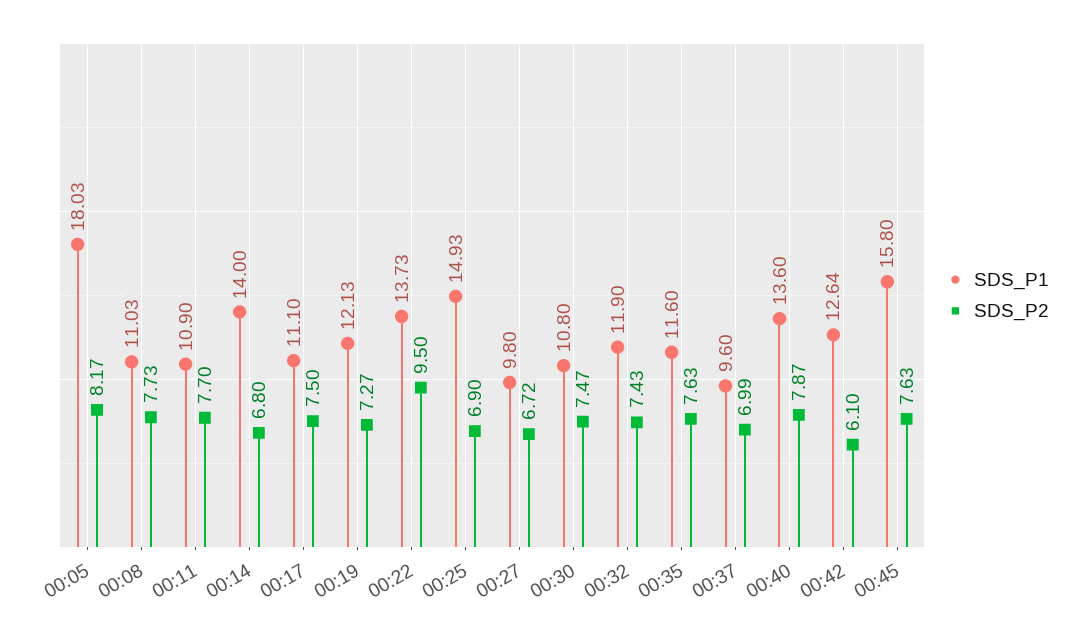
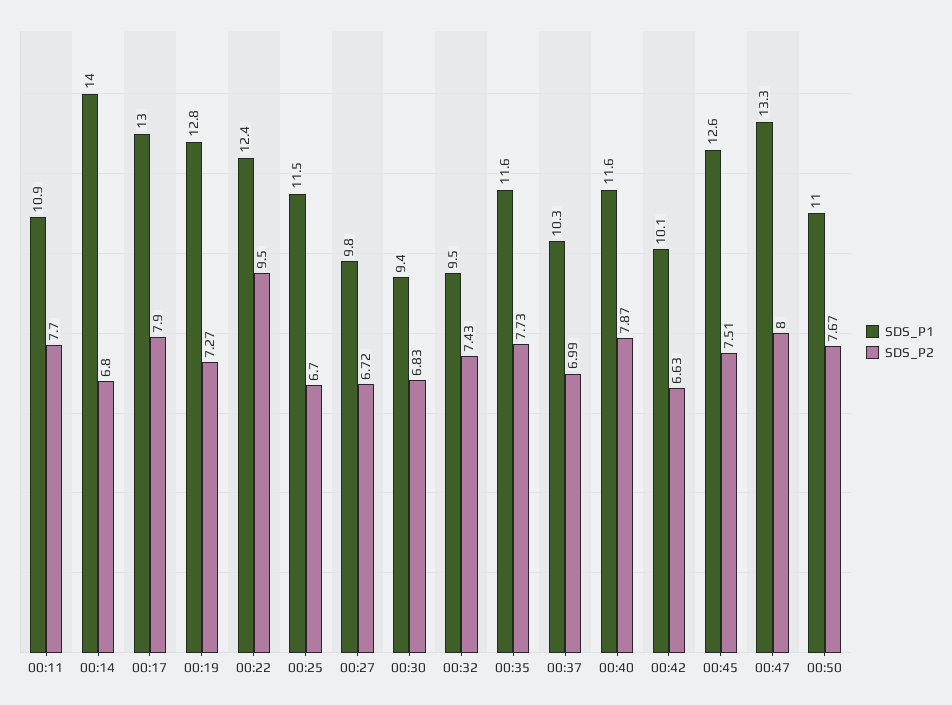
SDS_P1, 00:05: 18.03 -> none
SDS_P2, 00:05: 8.17 -> none
SDS_P1, 00:08: 11.03 -> none
SDS_P2, 00:08: 7.73 -> none
SDS_P1, 00:17: 11.1 -> 13
SDS_P2, 00:17: 7.5 -> 7.9
SDS_P1, 00:19: 12.13 -> 12.8
SDS_P1, 00:22: 13.73 -> 12.4
SDS_P1, 00:25: 14.93 -> 11.5
SDS_P2, 00:25: 6.9 -> 6.7
SDS_P1, 00:30: 10.8 -> 9.4
SDS_P2, 00:30: 7.47 -> 6.83
SDS_P1, 00:32: 11.9 -> 9.5
SDS_P2, 00:35: 7.63 -> 7.73
SDS_P1, 00:37: 9.6 -> 10.3
SDS_P1, 00:40: 13.6 -> 11.6
SDS_P1, 00:42: 12.64 -> 10.1
SDS_P2, 00:42: 6.1 -> 6.63
SDS_P1, 00:45: 15.8 -> 12.6
SDS_P2, 00:45: 7.63 -> 7.51
SDS_P1, 00:47: none -> 13.3
SDS_P2, 00:47: none -> 8
SDS_P1, 00:50: none -> 11
SDS_P2, 00:50: none -> 7.67

